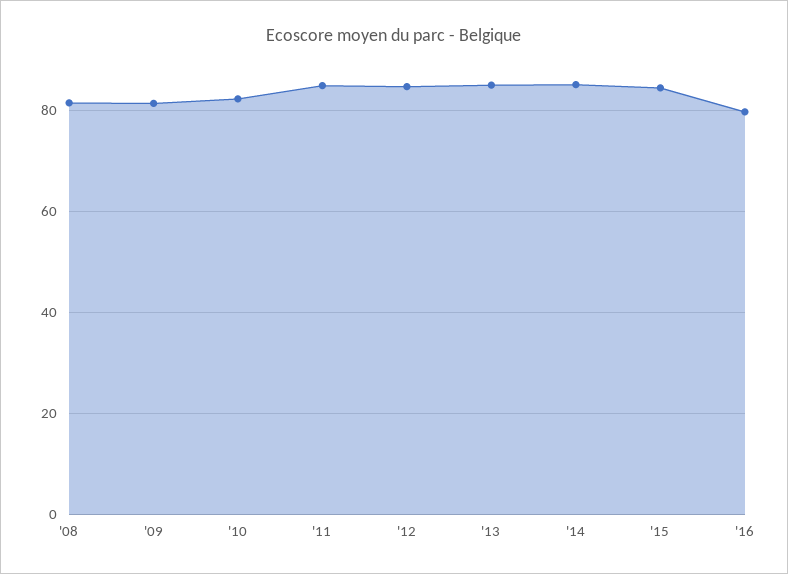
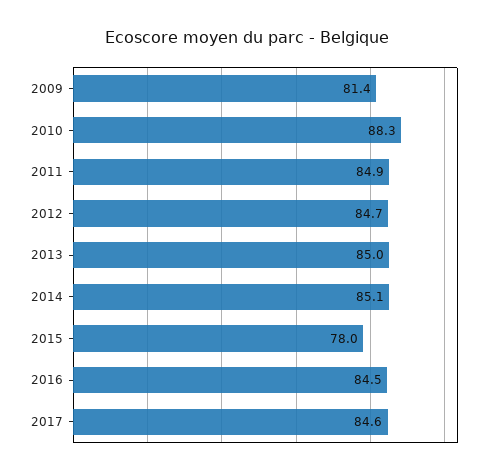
'08: 82 -> none
'10: 82 -> 88.3
'15: 84 -> 78
'16: 80 -> 84.5
2017: none -> 84.6

